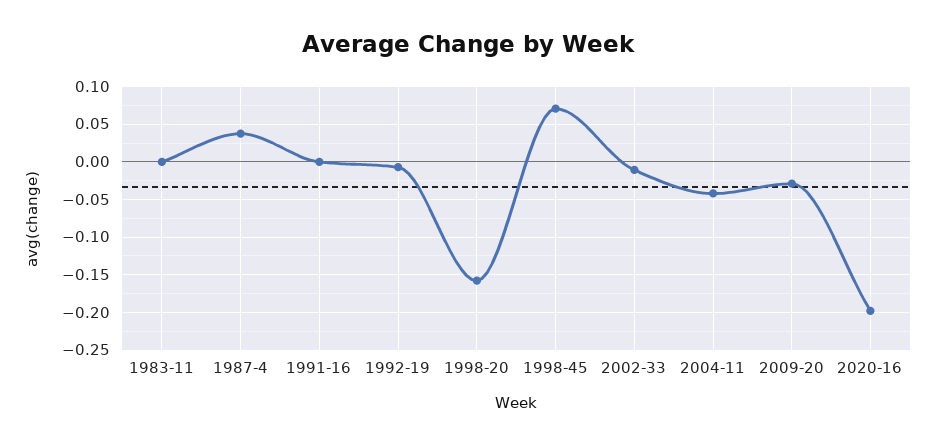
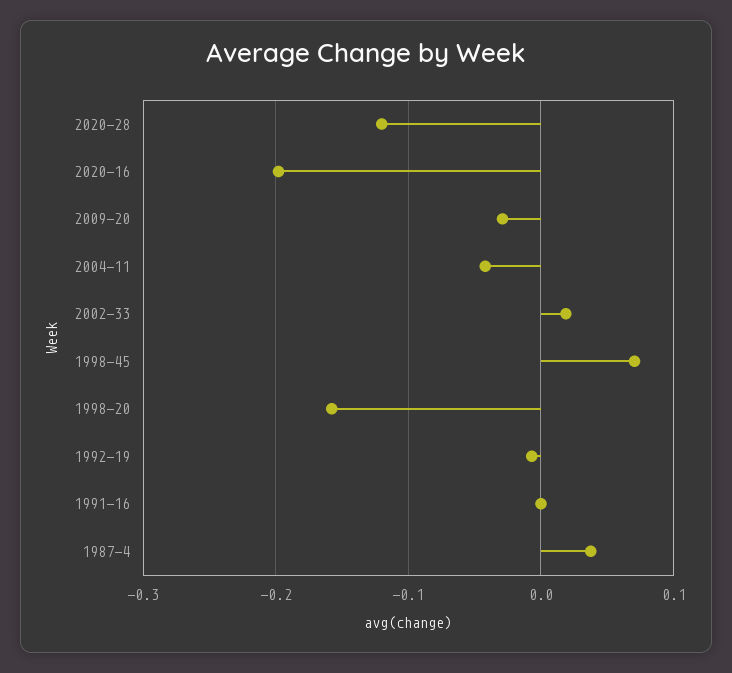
1983-11: 0 -> none
2002-33: -0.01 -> 0.02
2020-28: none -> -0.12

